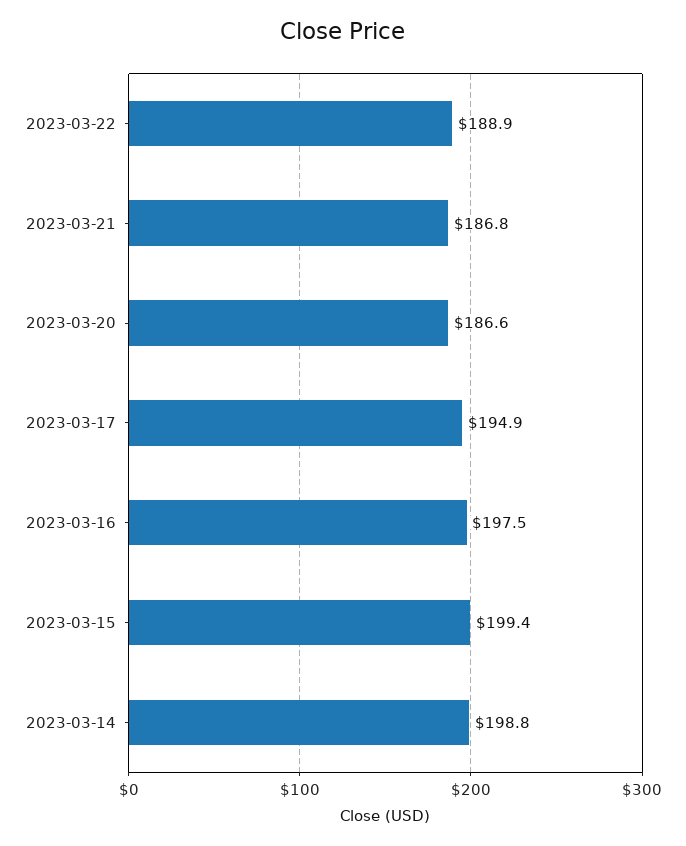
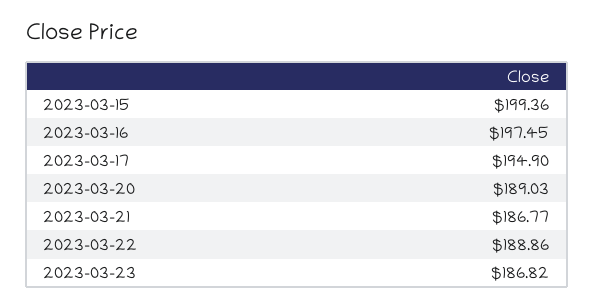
2023-03-20: 186.6 -> 189.03
2023-03-14: 198.8 -> none
2023-03-23: none -> 186.82

